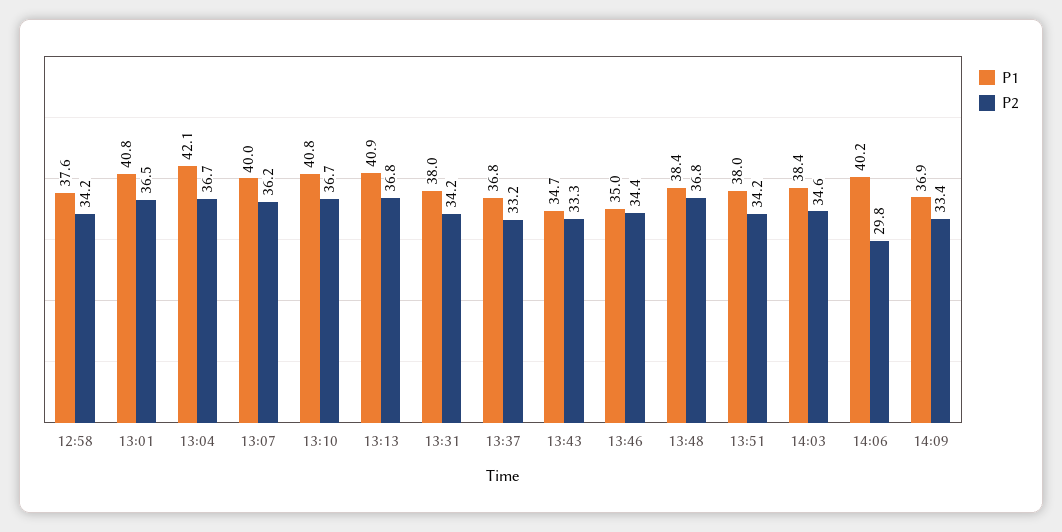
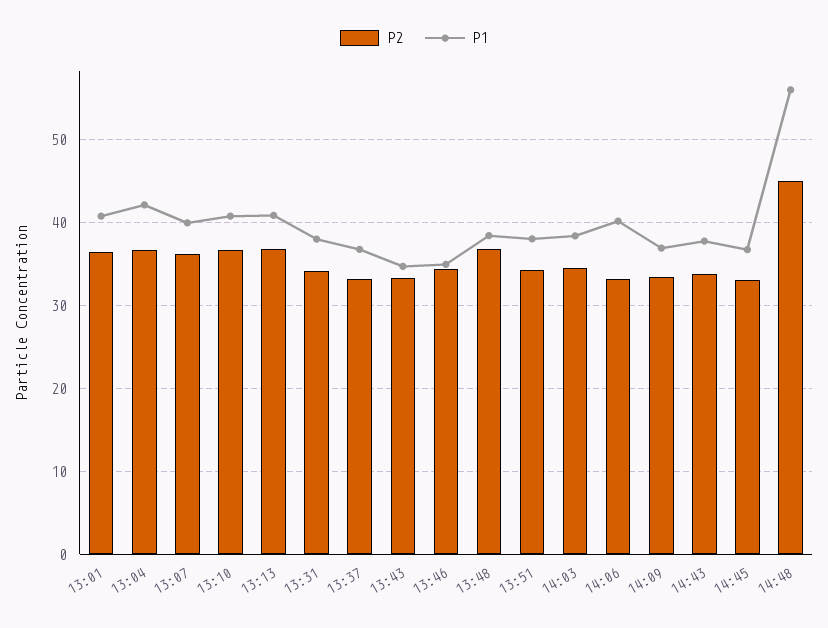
P1, 12:58: 37.6 -> none
P2, 12:58: 34.2 -> none
P2, 14:06: 29.8 -> 33
P2, 14:43: none -> 34
P1, 14:43: none -> 38
P2, 14:45: none -> 33
P1, 14:45: none -> 37
P2, 14:48: none -> 45
P1, 14:48: none -> 56

